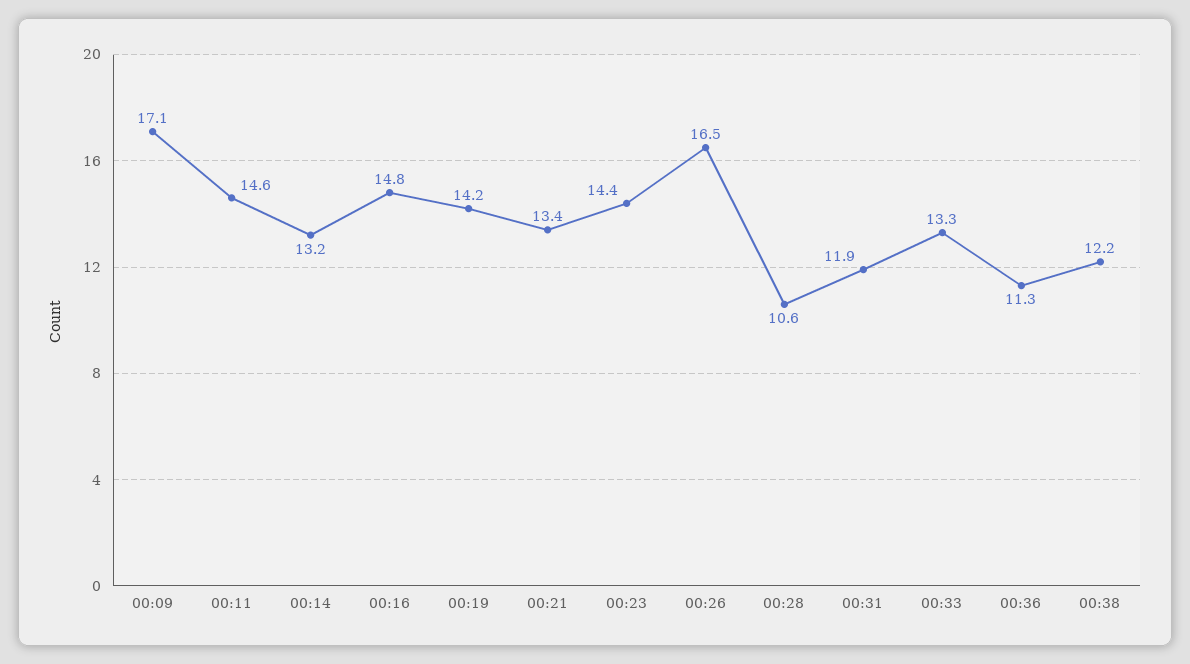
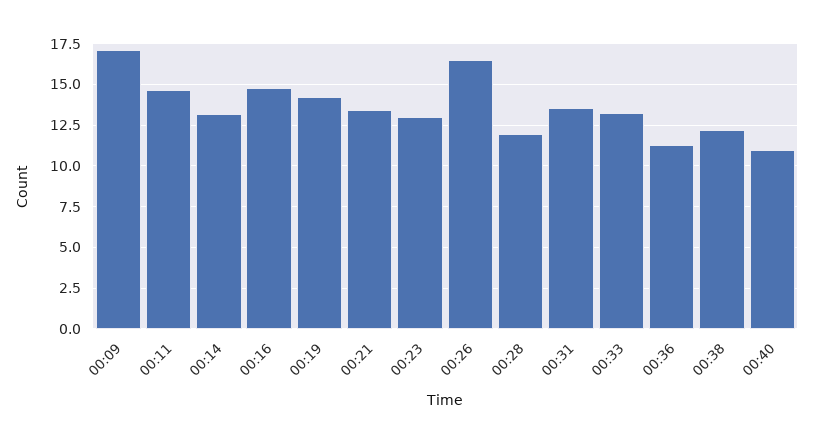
00:23: 14.4 -> 13
00:28: 10.6 -> 12
00:31: 11.9 -> 13.5
00:40: none -> 11

